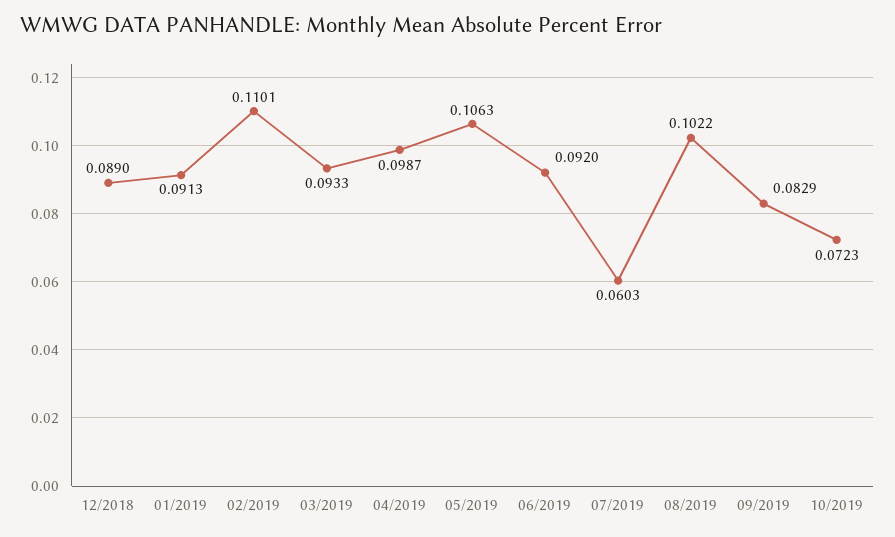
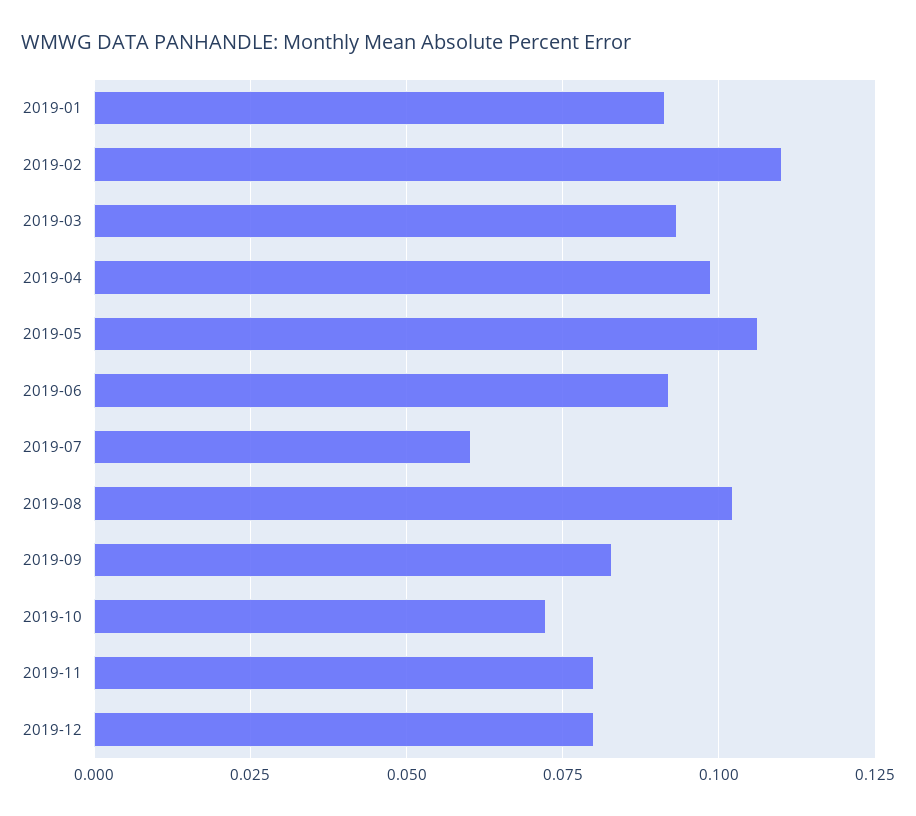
12/2018: 0.089 -> none
2019-11: none -> 0.08
2019-12: none -> 0.08

